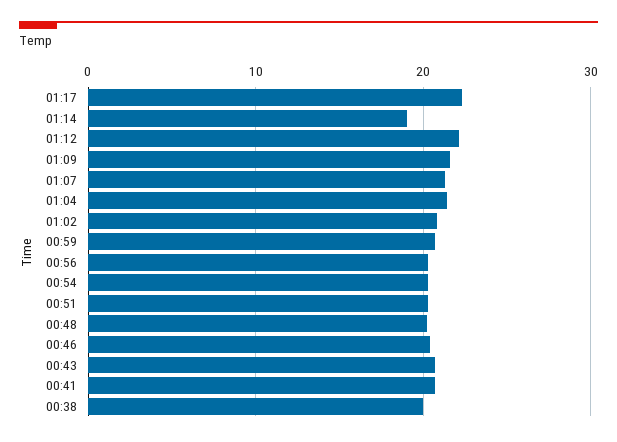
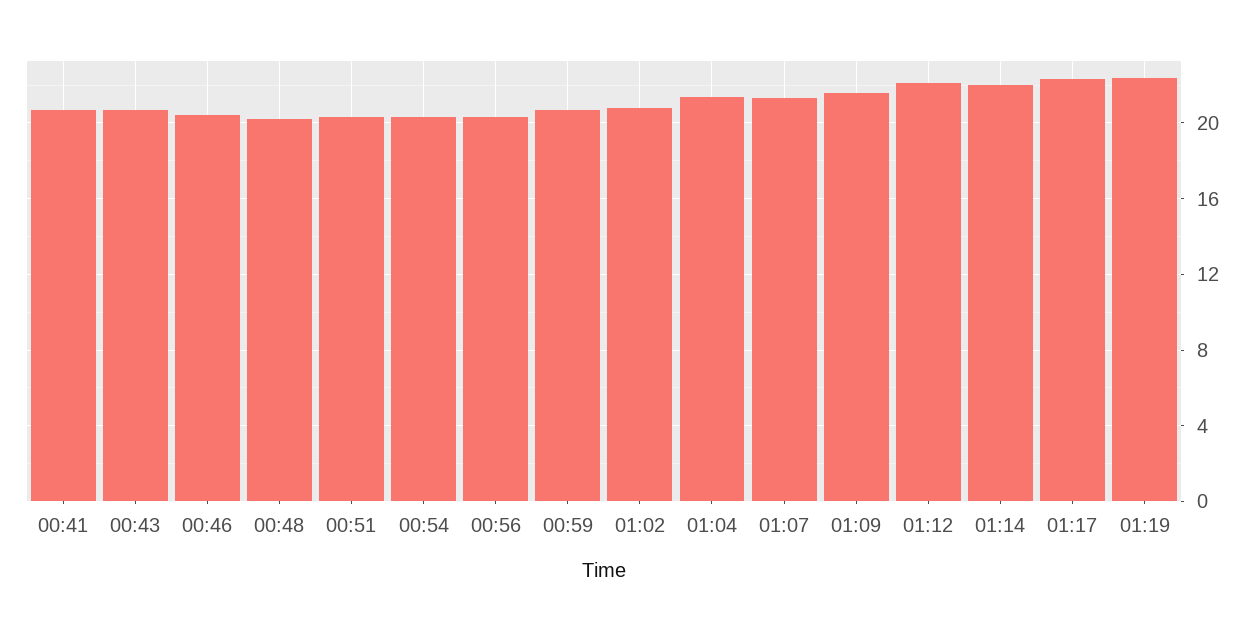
01:14: 19 -> 22
00:38: 20 -> none
01:19: none -> 22.5

